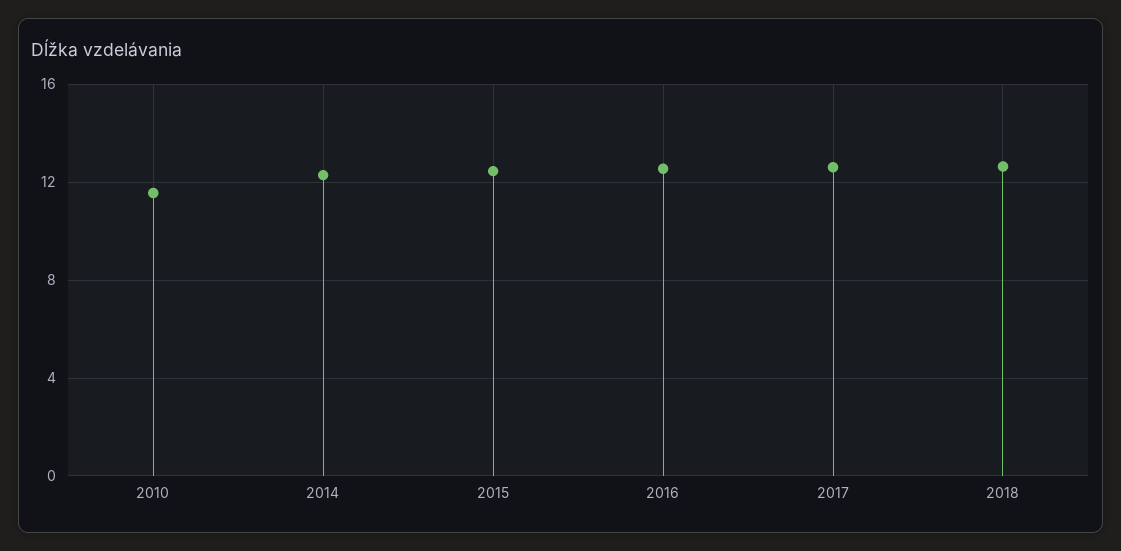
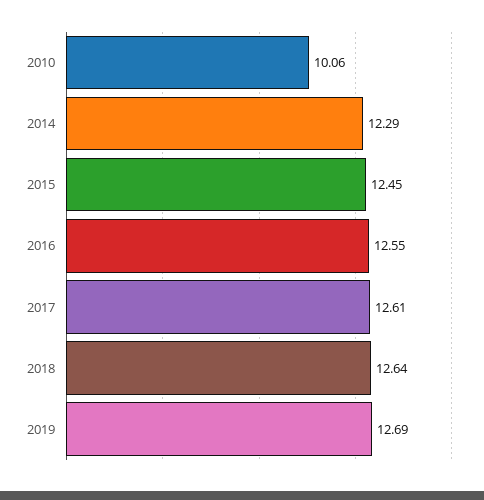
2010: 11.5 -> 10.06
2019: none -> 12.69

